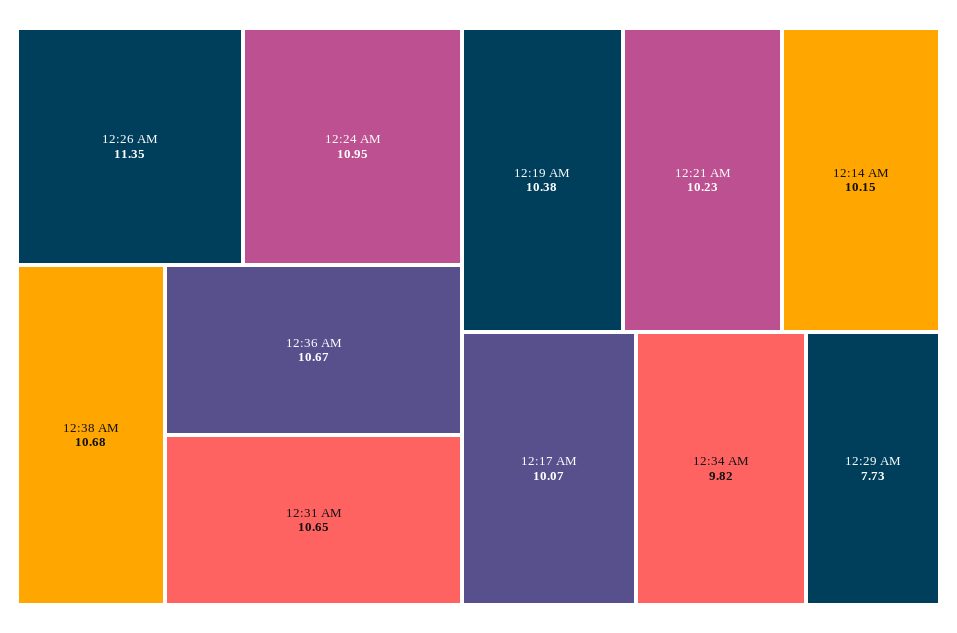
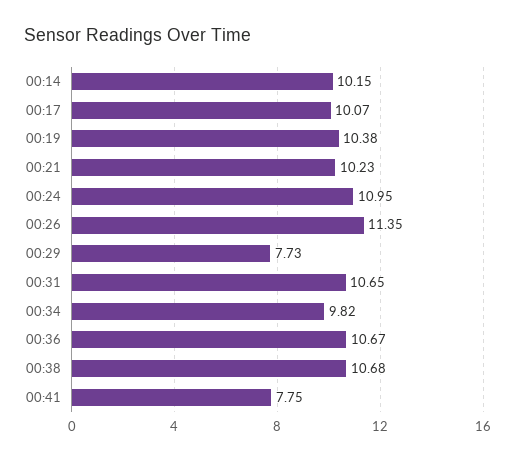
00:41: none -> 7.75

